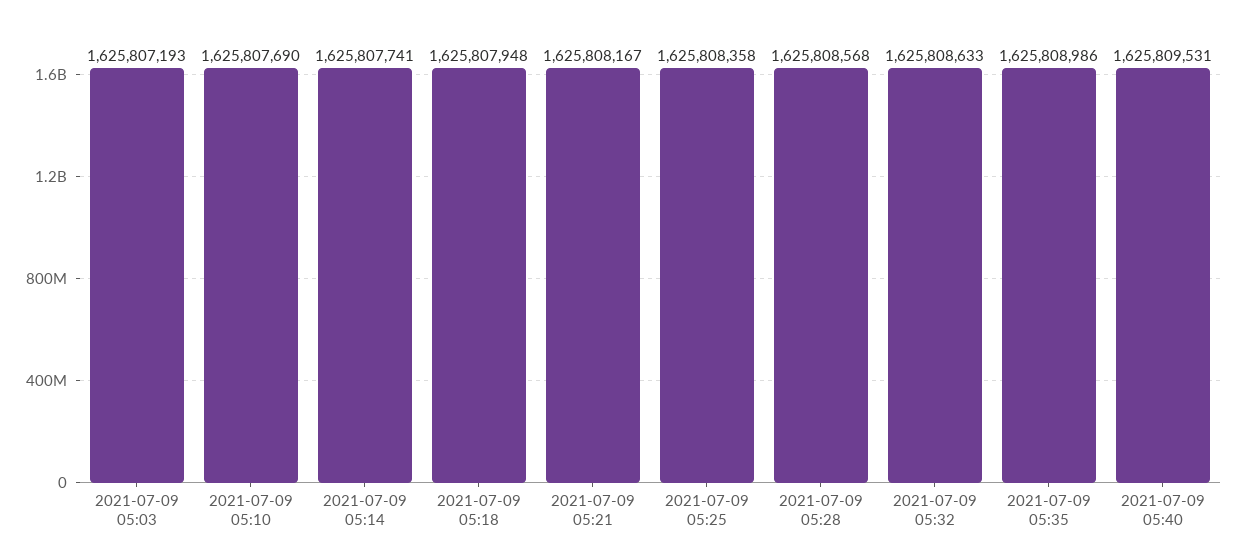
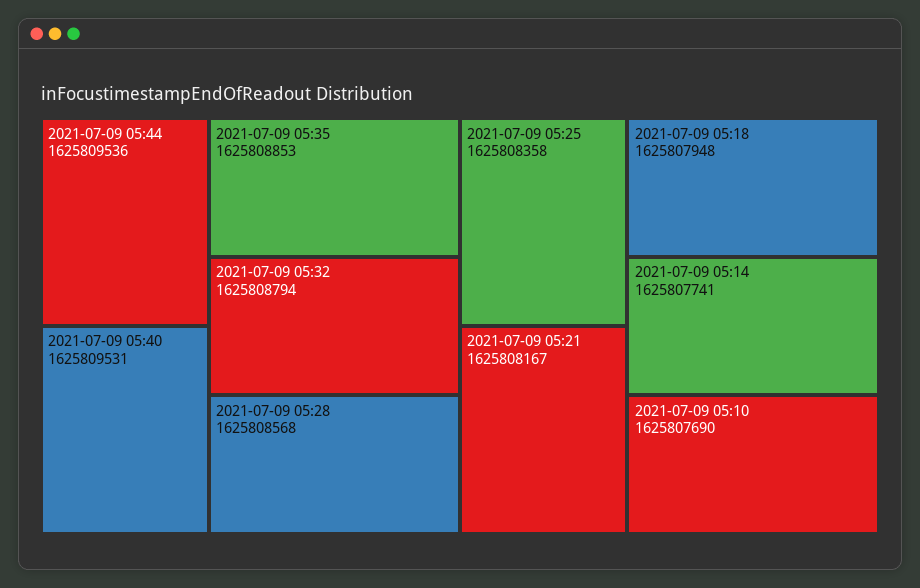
2021-07-09 05:03: 1625807193 -> none
2021-07-09 05:32: 1625808633 -> 1625808794
2021-07-09 05:35: 1625808986 -> 1625808853
2021-07-09 05:44: none -> 1625809536

